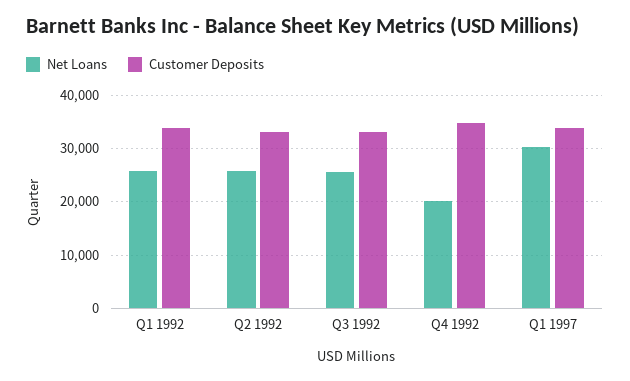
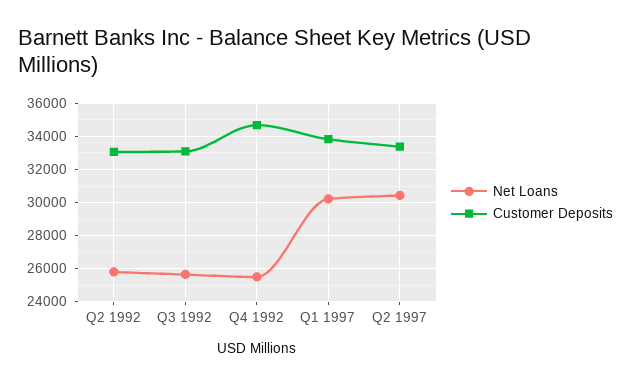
Net Loans, Q1 1992: 26000 -> none
Customer Deposits, Q1 1992: 34000 -> none
Net Loans, Q4 1992: 20000 -> 25500
Net Loans, Q2 1997: none -> 30500
Customer Deposits, Q2 1997: none -> 33500

